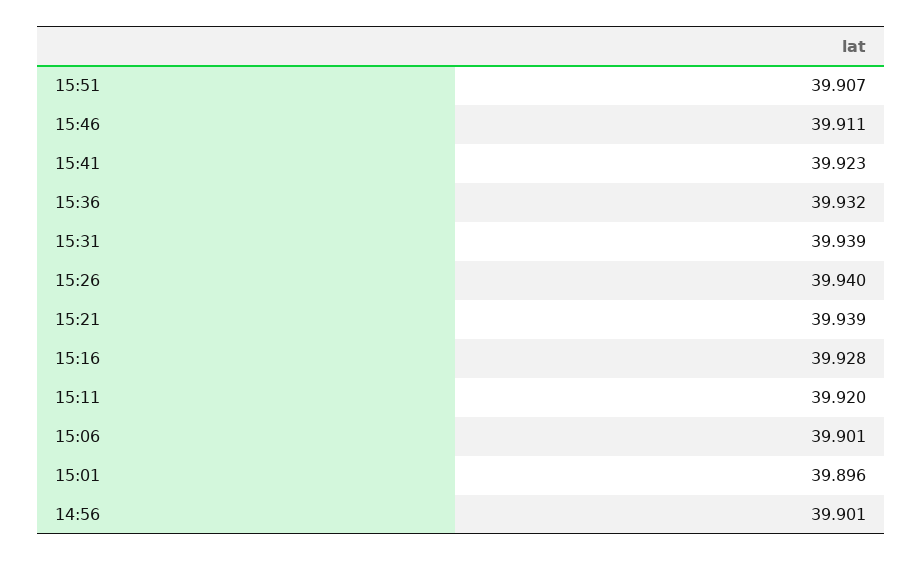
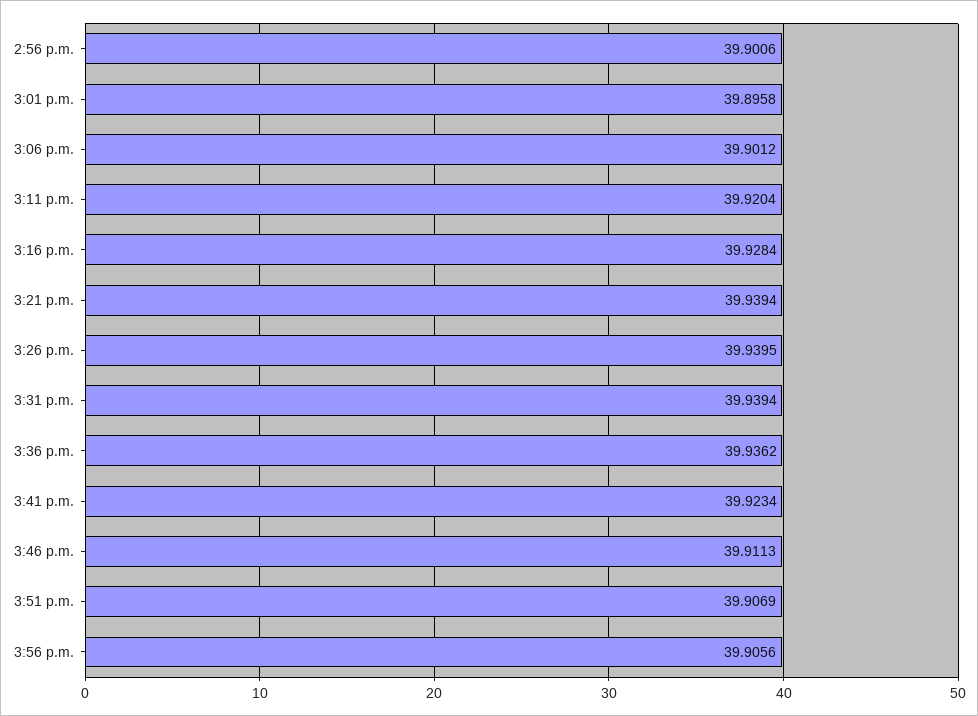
15:36: 39.932 -> 39.9362
3:56 p.m.: none -> 39.9056

